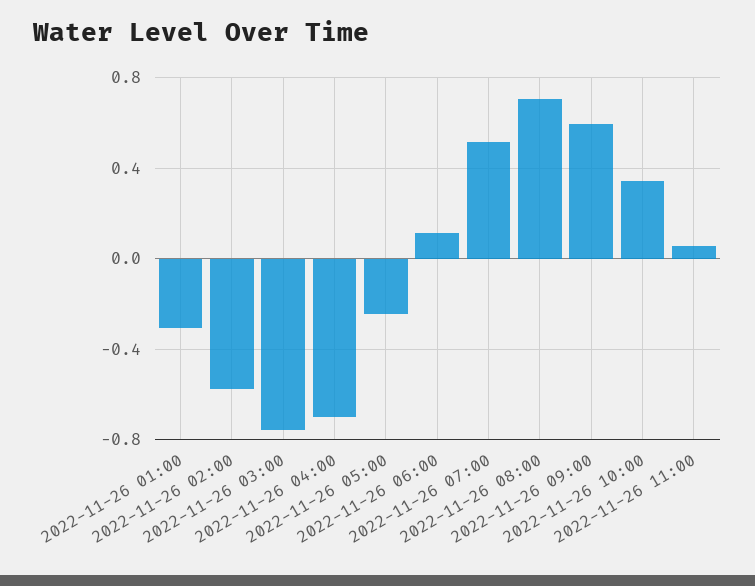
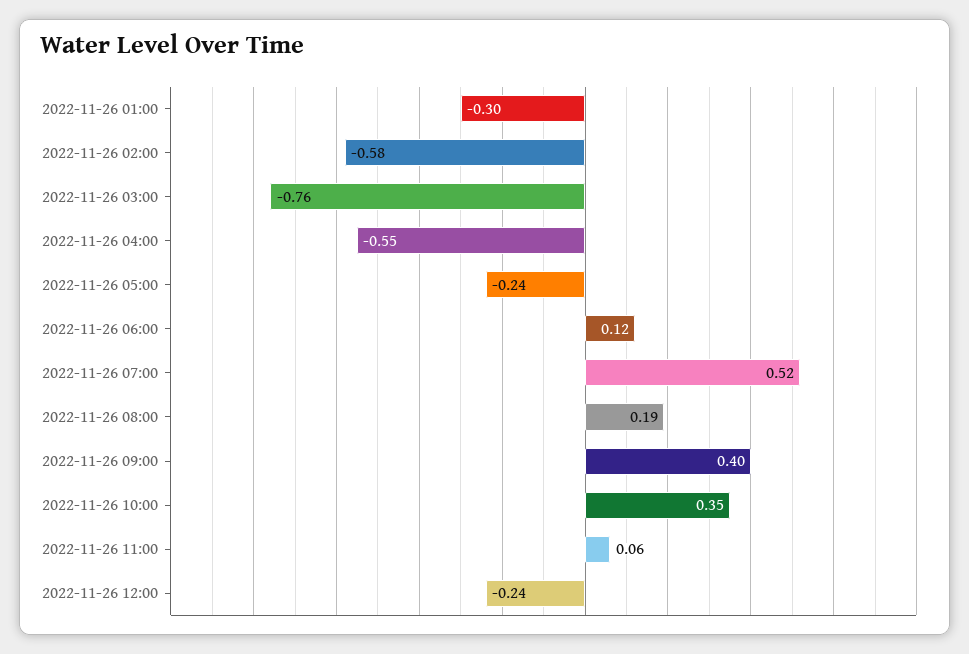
2022-11-26 04:00: -0.7 -> -0.55
2022-11-26 08:00: 0.7 -> 0.19
2022-11-26 09:00: 0.6 -> 0.4
2022-11-26 12:00: none -> -0.24

